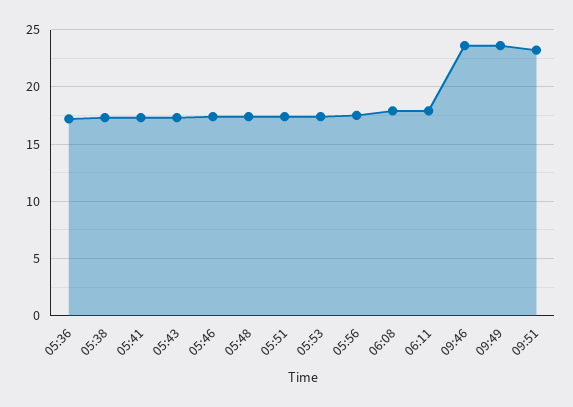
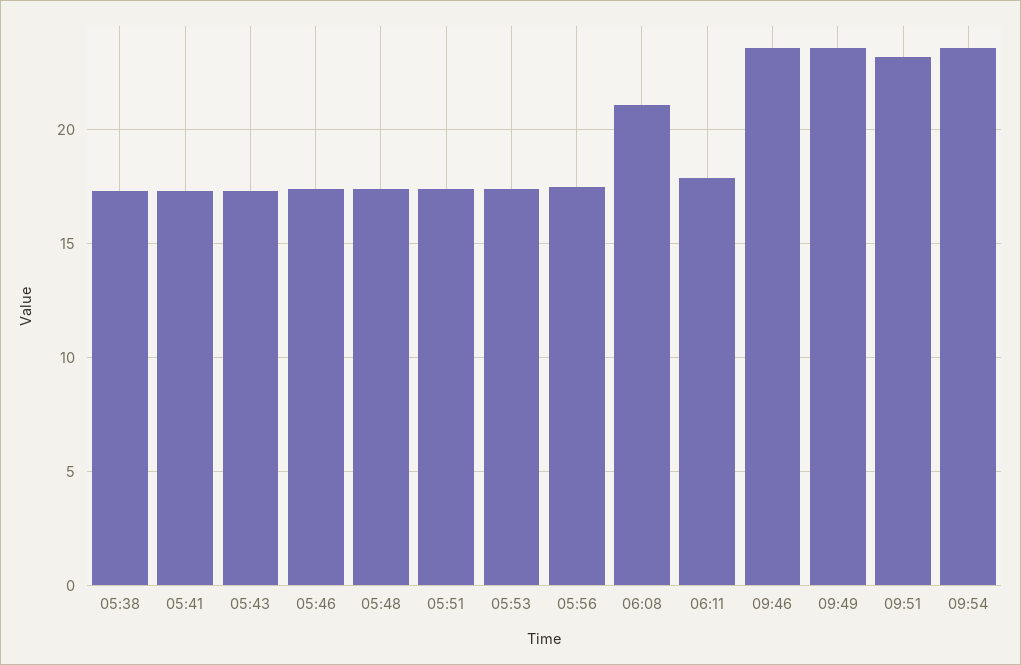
05:36: 17 -> none
06:08: 18 -> 21
09:54: none -> 23.5

